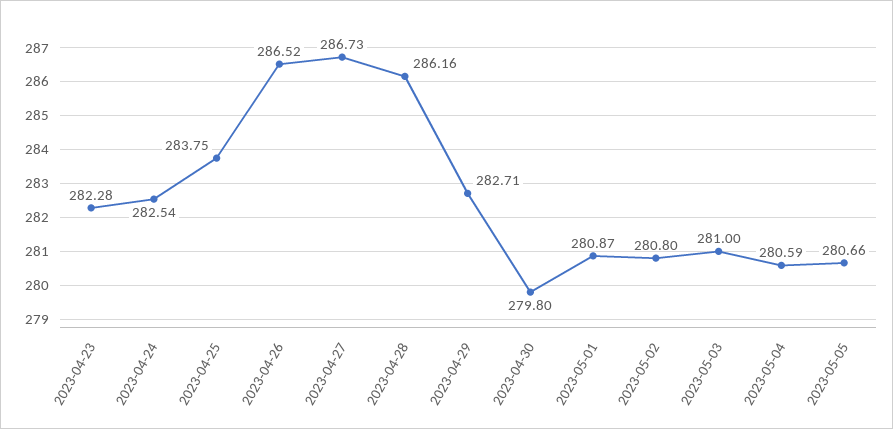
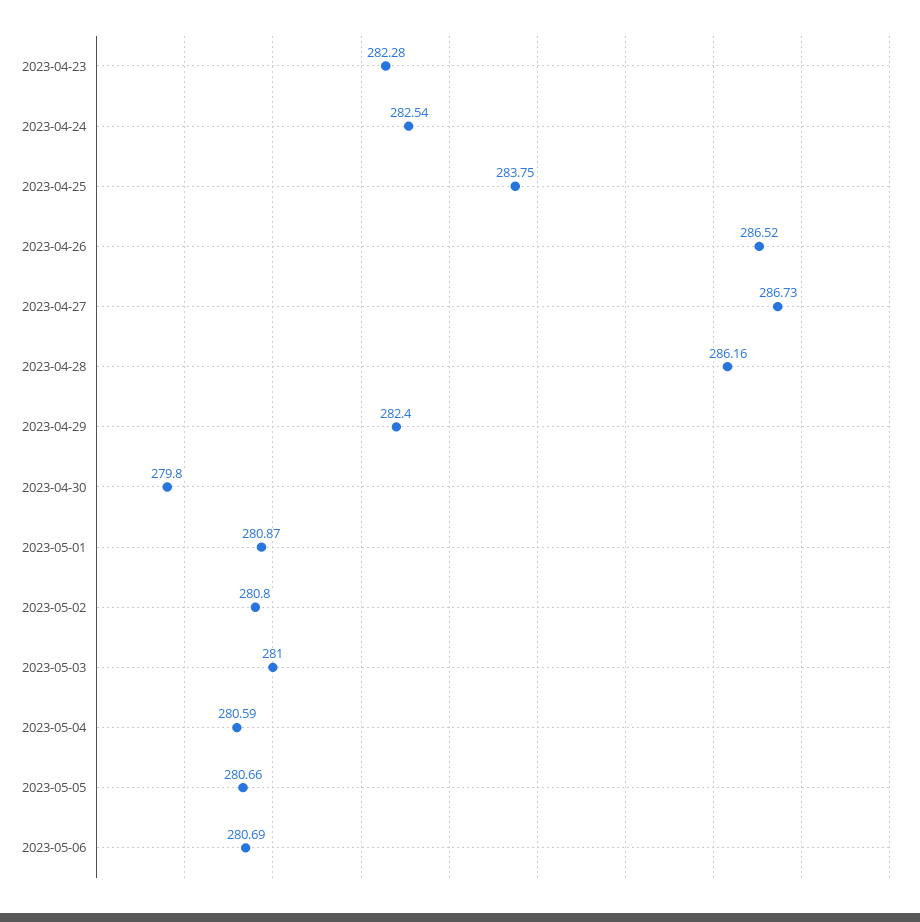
2023-04-29: 282.71 -> 282.4
2023-05-06: none -> 280.69

